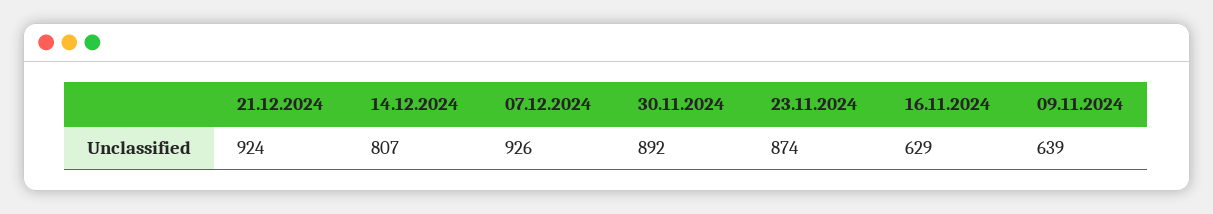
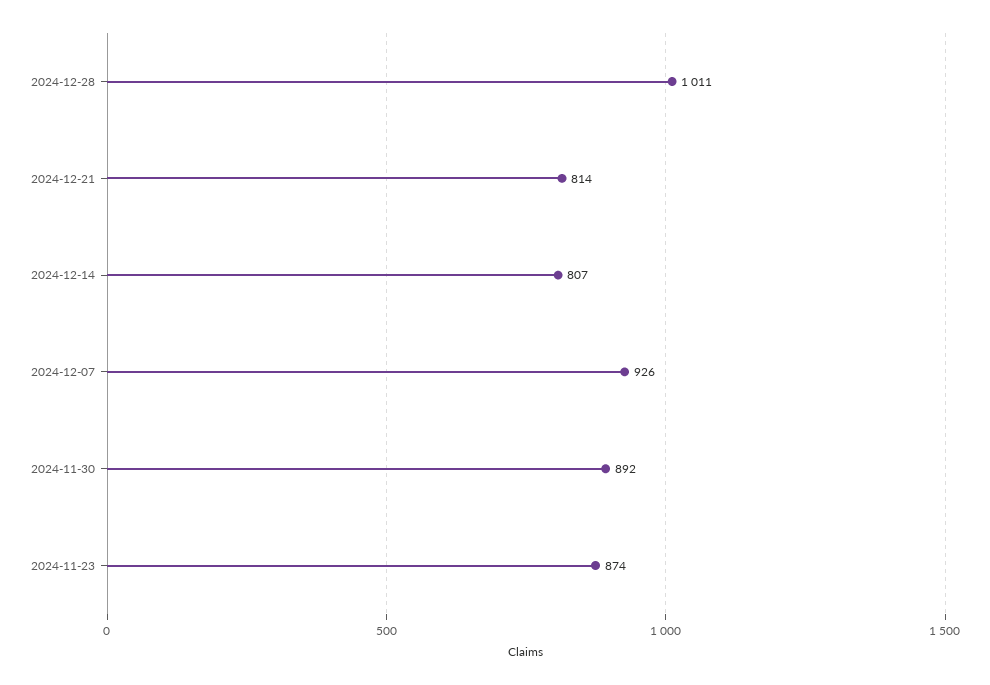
21.12.2024: 924 -> 814
16.11.2024: 629 -> none
09.11.2024: 639 -> none
2024-12-28: none -> 1011

